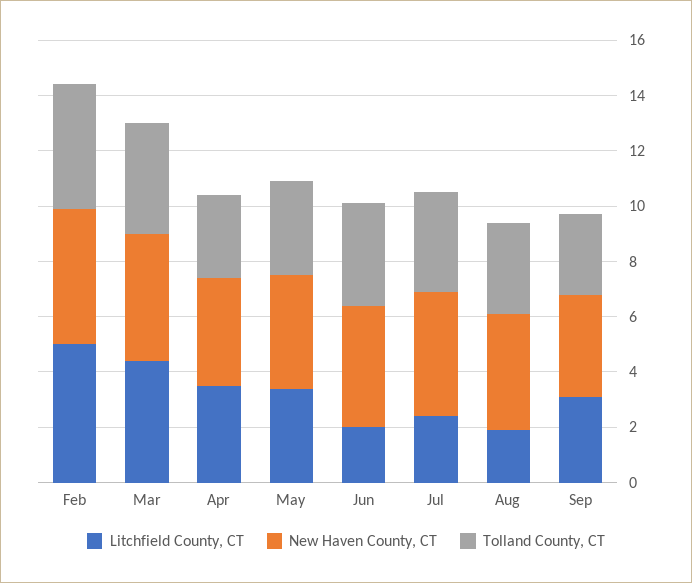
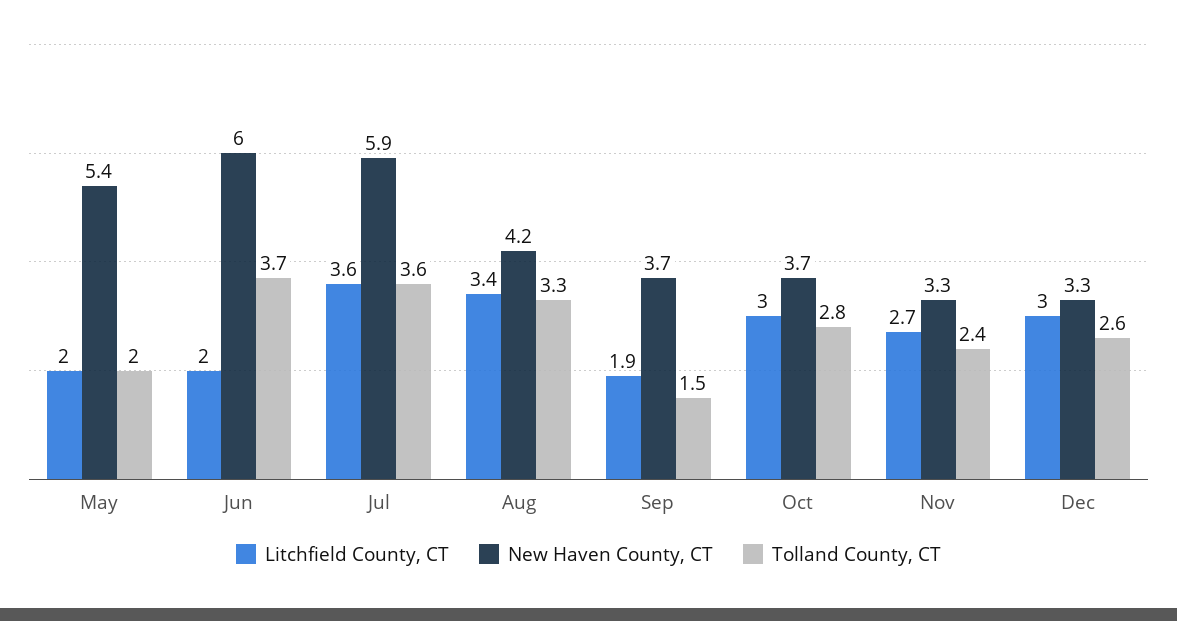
Litchfield County, CT, Feb: 5 -> none
New Haven County, CT, Feb: 5 -> none
Tolland County, CT, Feb: 4.5 -> none
Litchfield County, CT, Mar: 4.5 -> none
New Haven County, CT, Mar: 4.5 -> none
Tolland County, CT, Mar: 4 -> none
Litchfield County, CT, Apr: 3.5 -> none
New Haven County, CT, Apr: 4 -> none
Tolland County, CT, Apr: 3 -> none
Litchfield County, CT, May: 3.5 -> 2
New Haven County, CT, May: 4 -> 5.4
Tolland County, CT, May: 3.5 -> 2
New Haven County, CT, Jun: 4.5 -> 6
Litchfield County, CT, Jul: 2.5 -> 3.6
New Haven County, CT, Jul: 4.5 -> 5.9
Litchfield County, CT, Aug: 2 -> 3.4
Litchfield County, CT, Sep: 3 -> 1.9
Tolland County, CT, Sep: 3 -> 1.5
Litchfield County, CT, Oct: none -> 3
New Haven County, CT, Oct: none -> 3.7
Tolland County, CT, Oct: none -> 2.8
Litchfield County, CT, Nov: none -> 2.7
New Haven County, CT, Nov: none -> 3.3
Tolland County, CT, Nov: none -> 2.4
Litchfield County, CT, Dec: none -> 3
New Haven County, CT, Dec: none -> 3.3
Tolland County, CT, Dec: none -> 2.6

